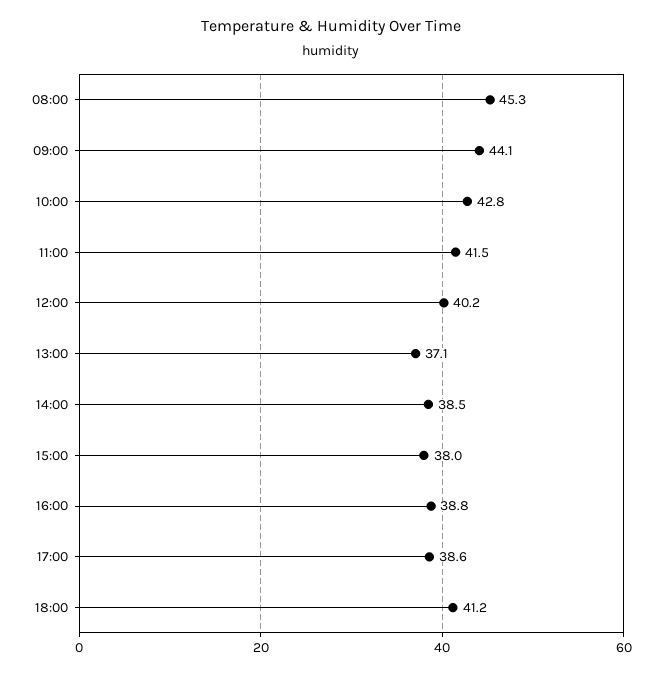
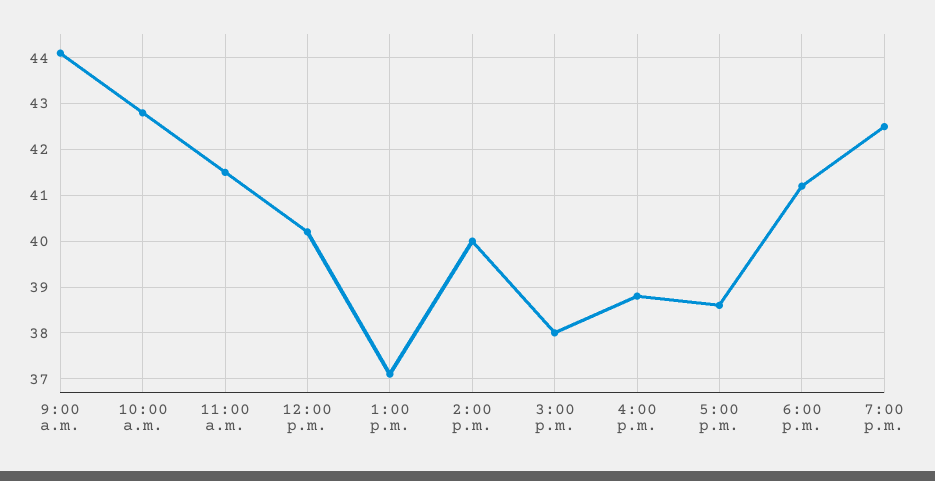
08:00: 45.3 -> none
14:00: 38.5 -> 40
7:00 p.m.: none -> 42.5

